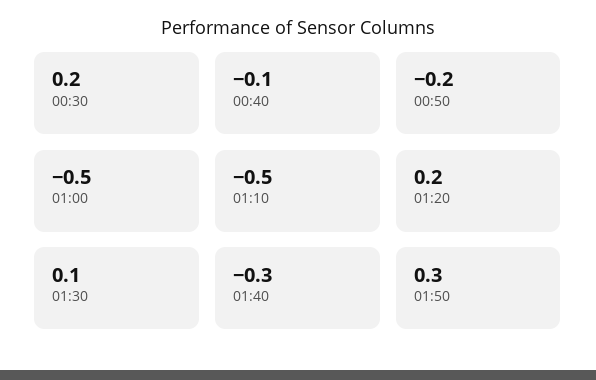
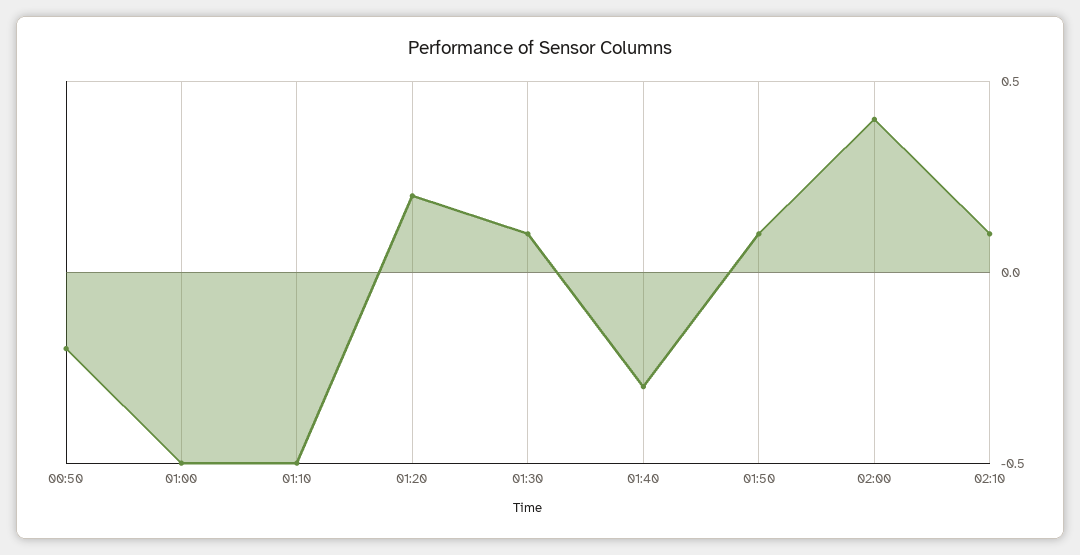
00:30: 0.2 -> none
00:40: -0.1 -> none
01:50: 0.3 -> 0.1
02:00: none -> 0.4
02:10: none -> 0.1

